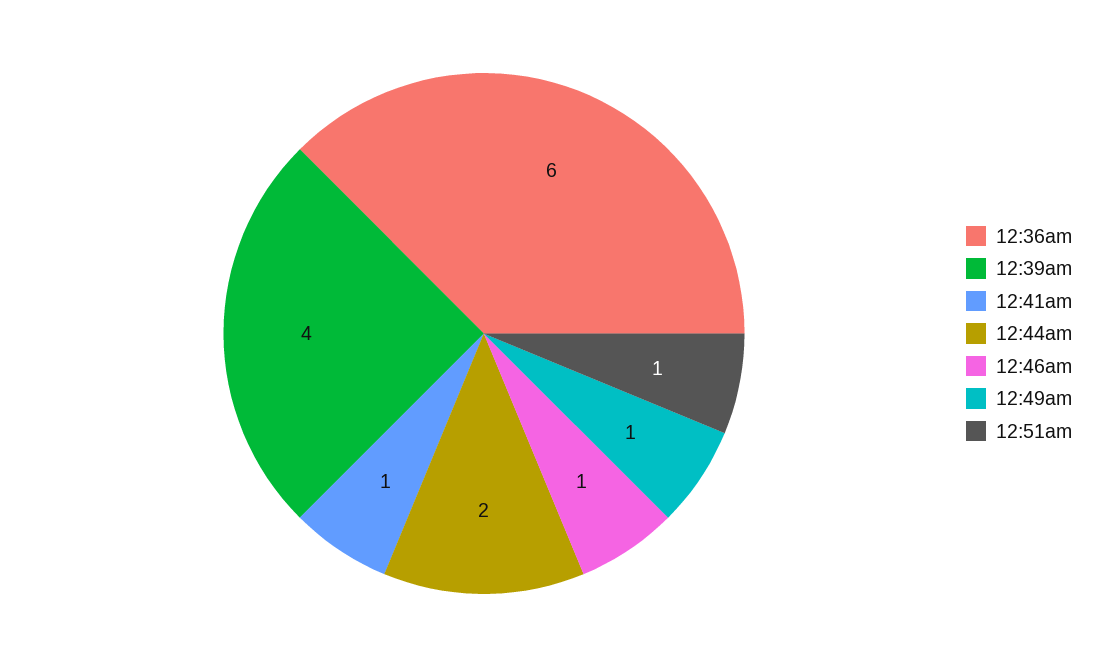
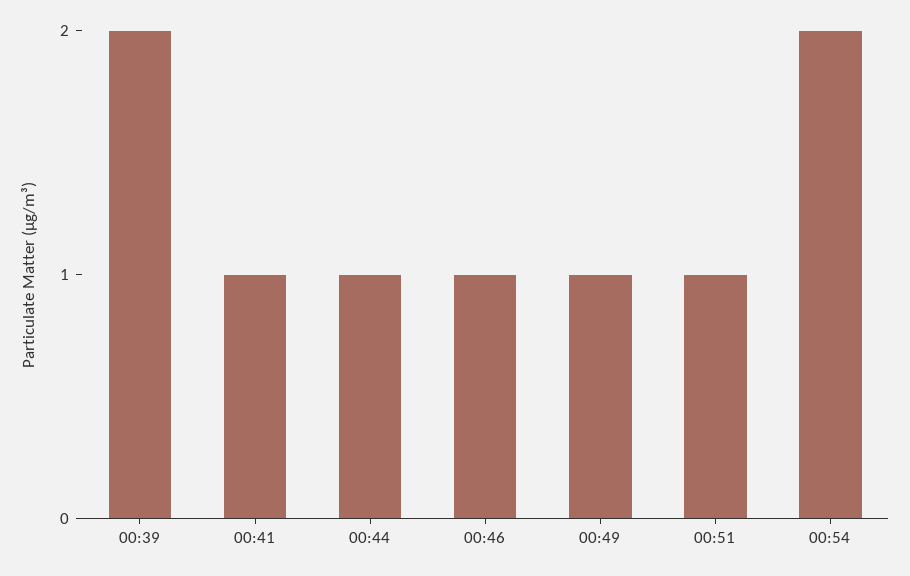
12:36am: 6 -> none
12:39am: 4 -> 2
12:44am: 2 -> 1
00:54: none -> 2

